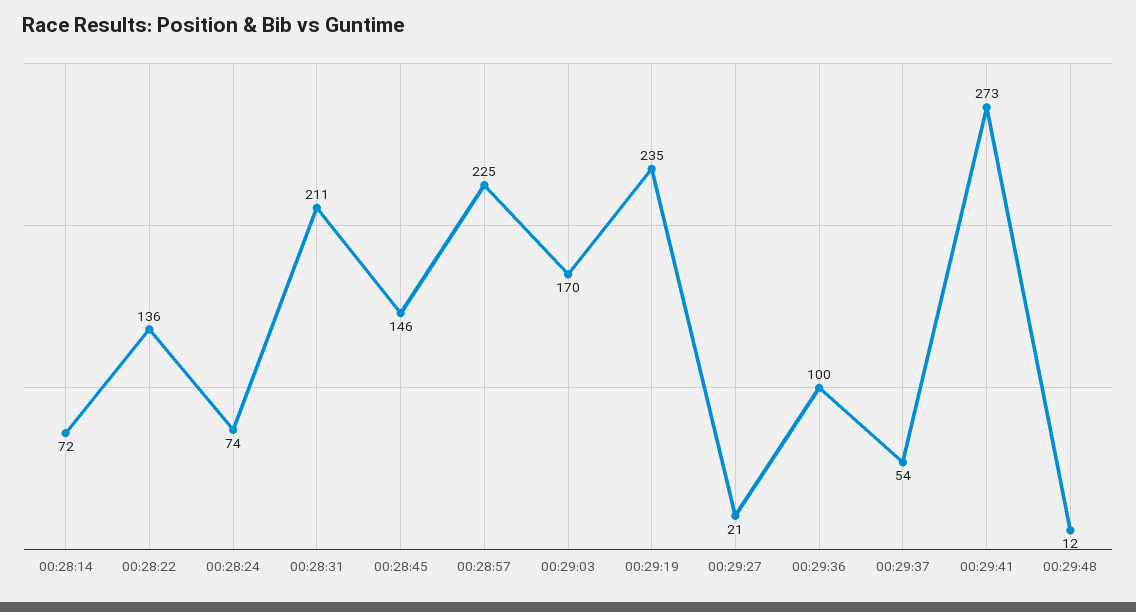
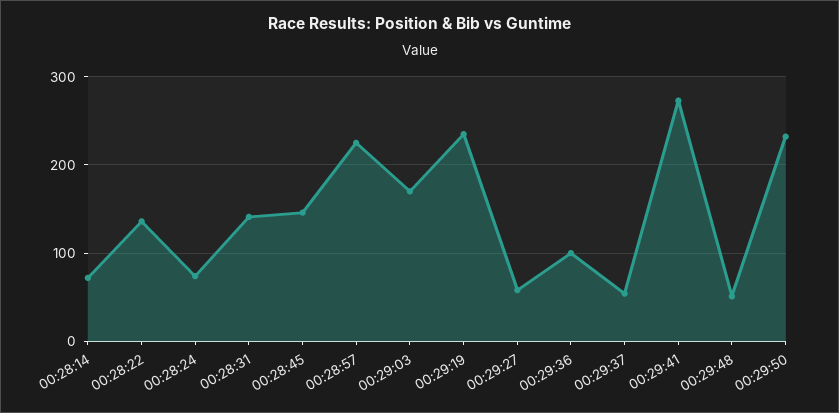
00:28:31: 211 -> 140
00:29:27: 21 -> 60
00:29:48: 12 -> 50
00:29:50: none -> 230

